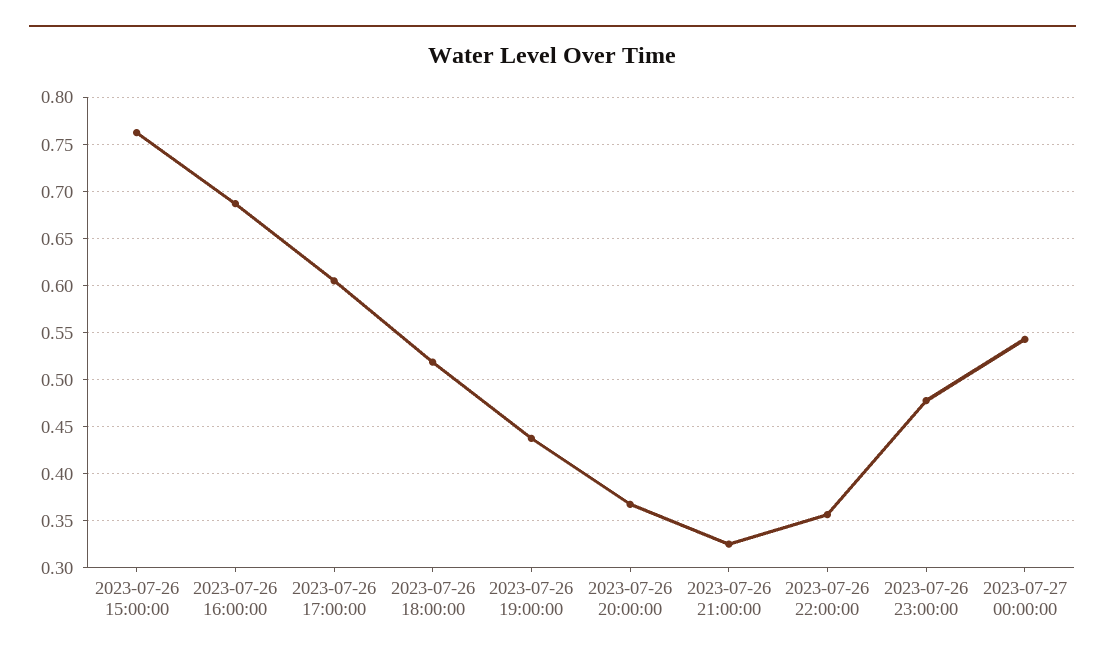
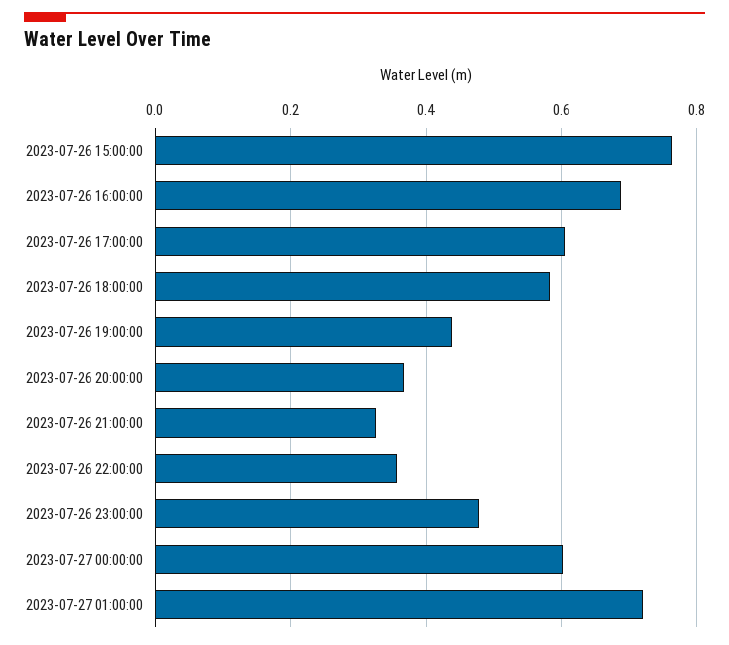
2023-07-26 18:00:00: 0.52 -> 0.58
2023-07-27 00:00:00: 0.54 -> 0.6
2023-07-27 01:00:00: none -> 0.72

